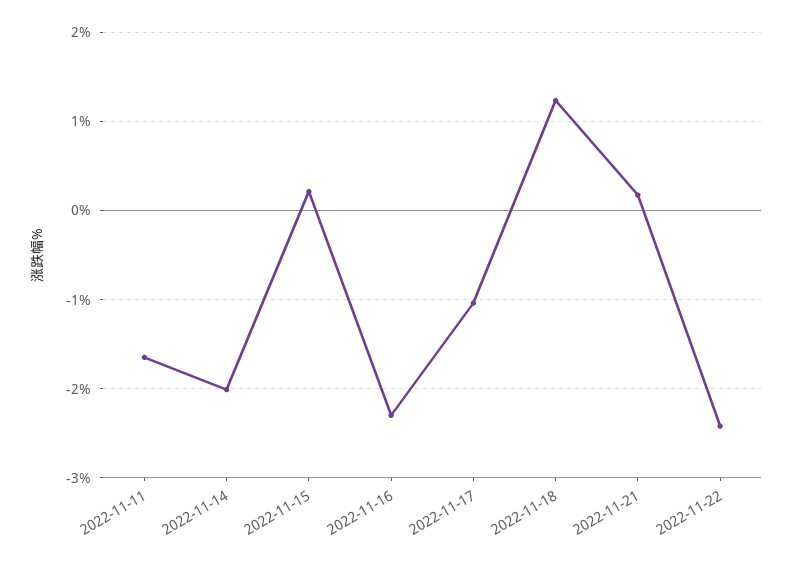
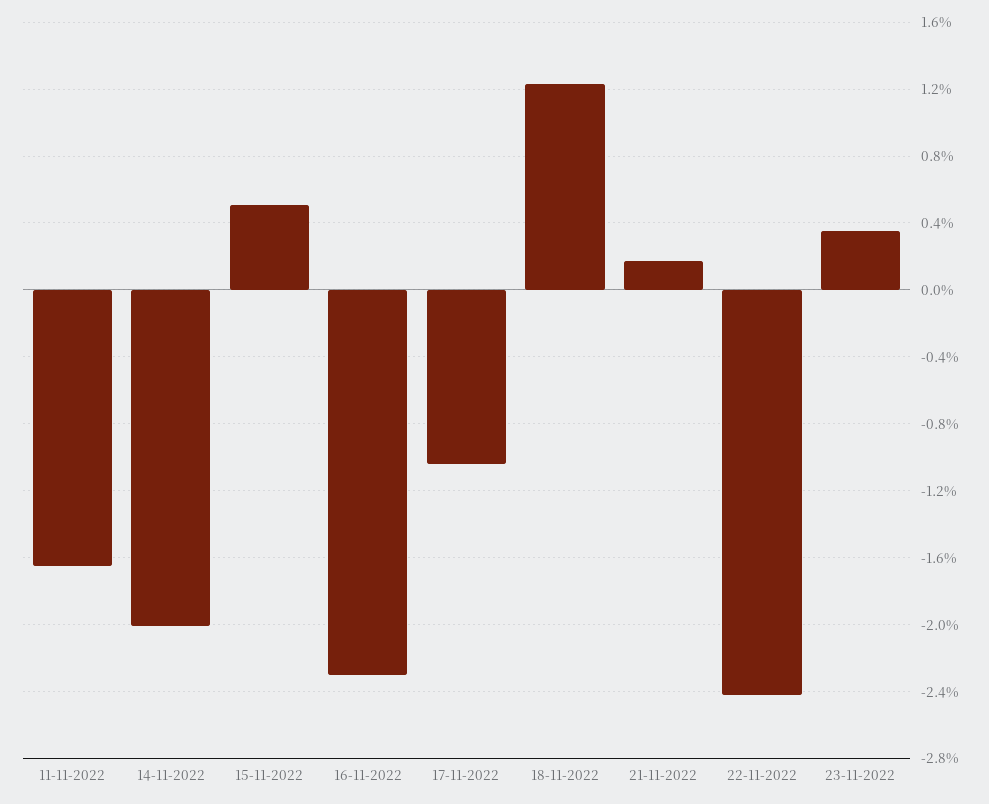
2022-11-15: 0.2 -> 0.5
23-11-2022: none -> 0.35

